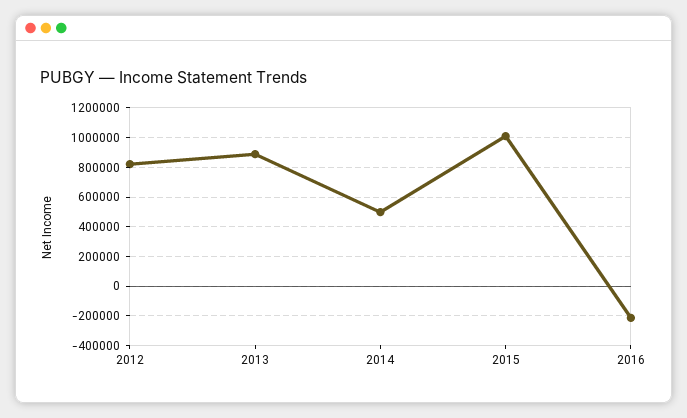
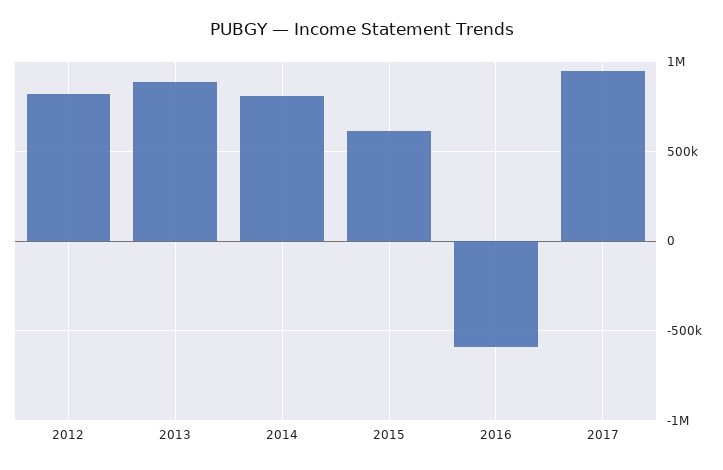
2014: 500000 -> 800000
2015: 1000000 -> 600000
2016: -200000 -> -600000
2017: none -> 950000

